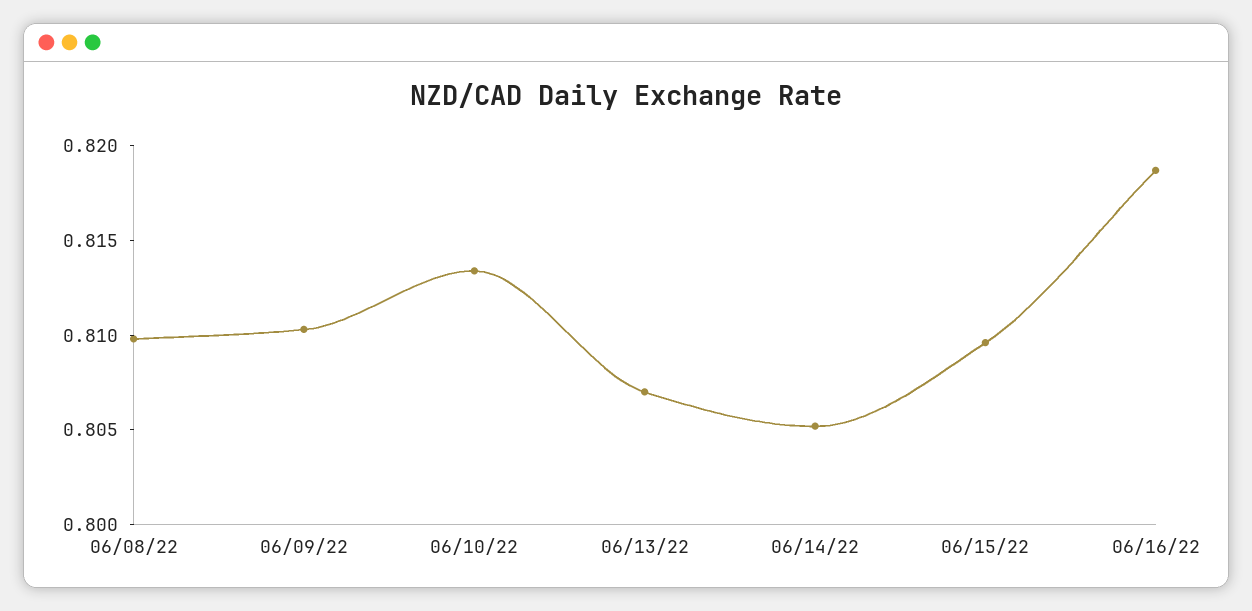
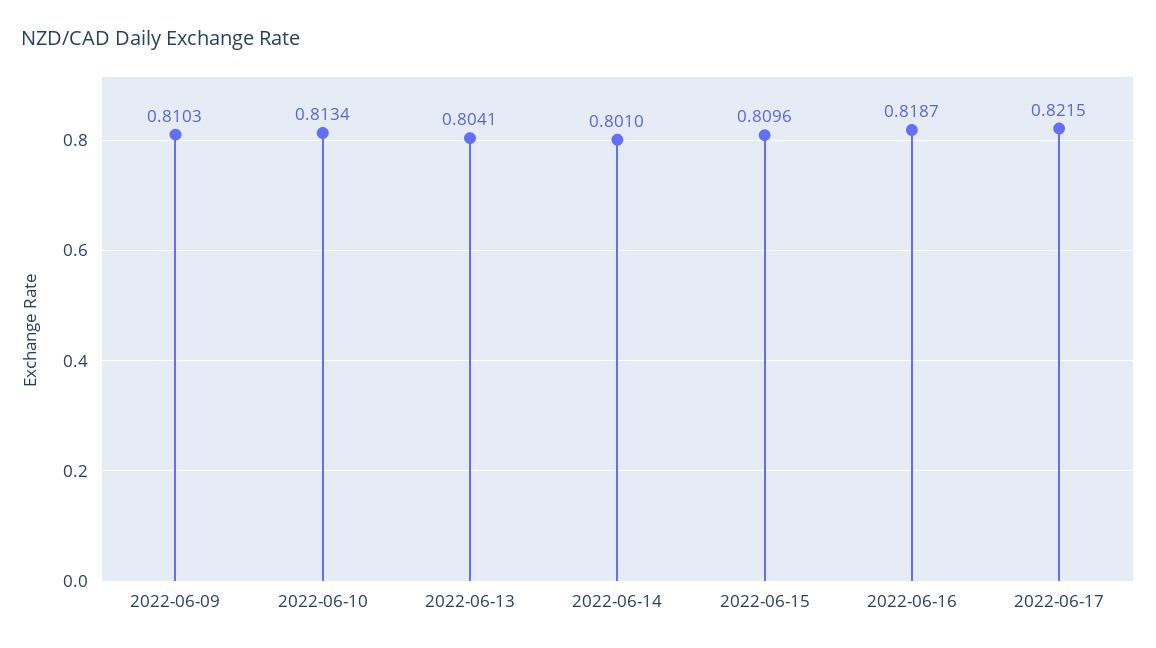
06/08/22: 0.81 -> none
06/13/22: 0.807 -> 0.8041
06/14/22: 0.805 -> 0.801
2022-06-17: none -> 0.8215

